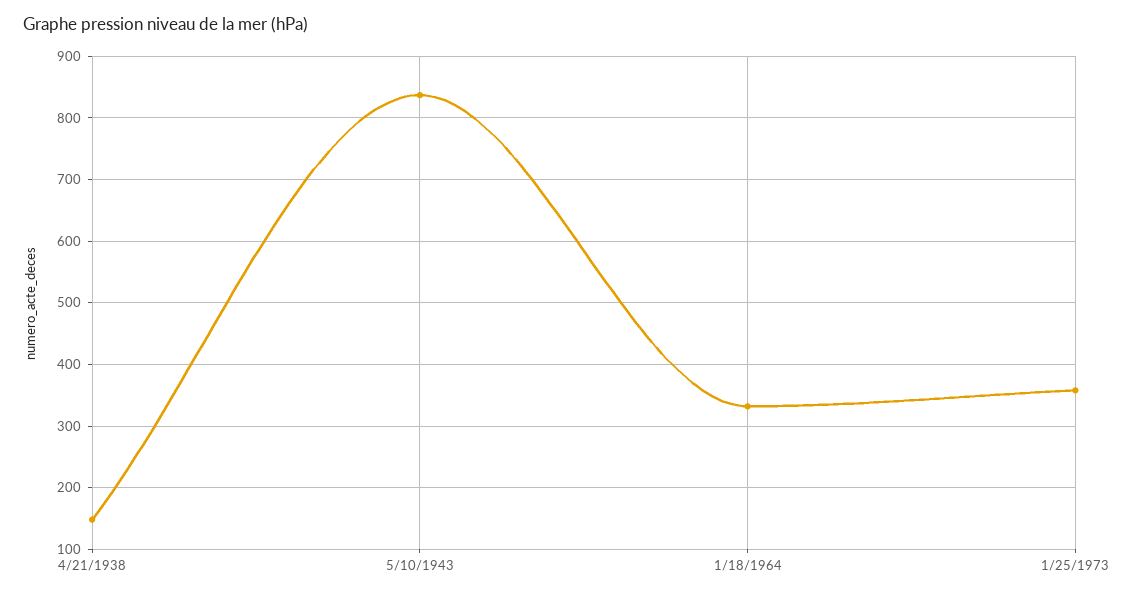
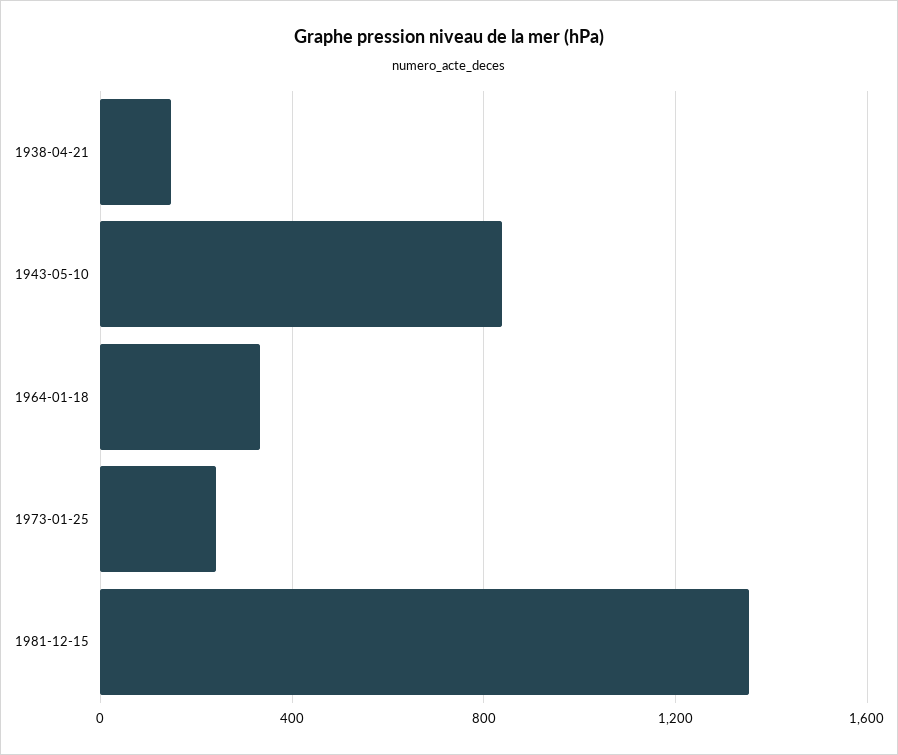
1/25/1973: 360 -> 250
1981-12-15: none -> 1350

